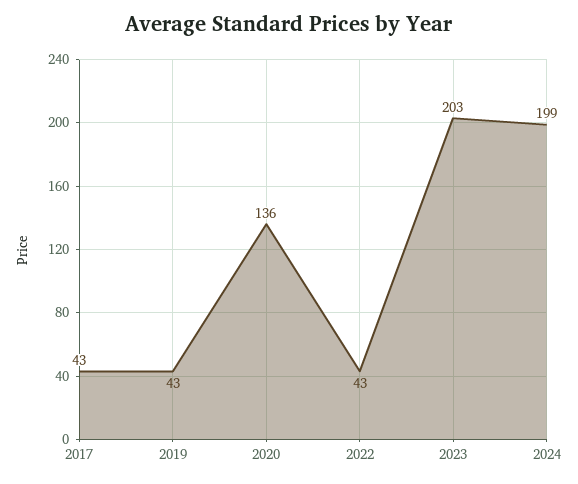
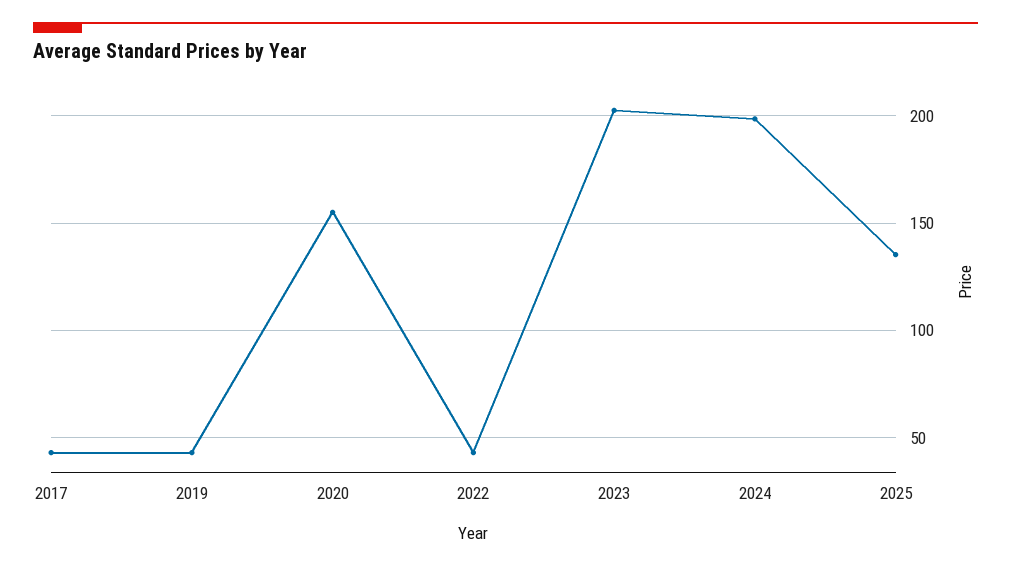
2020: 136 -> 155
2025: none -> 135

